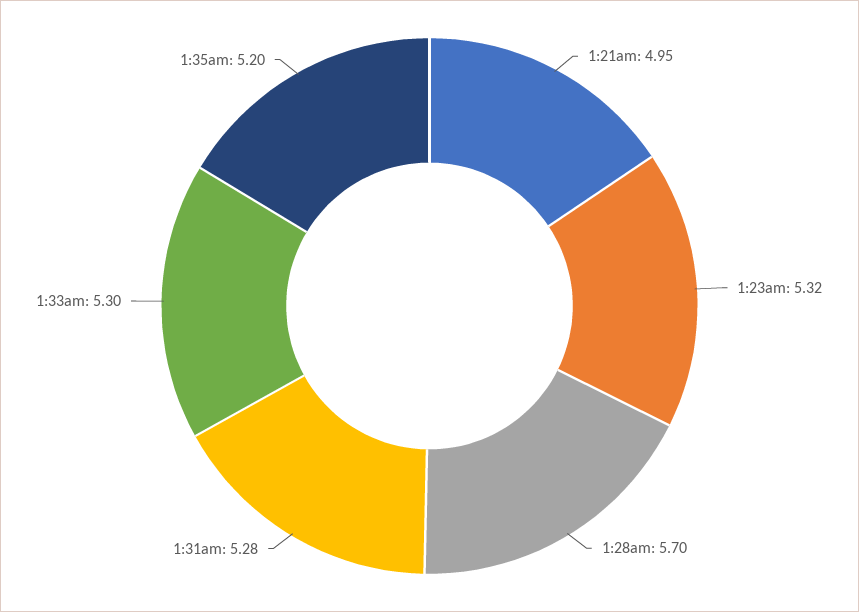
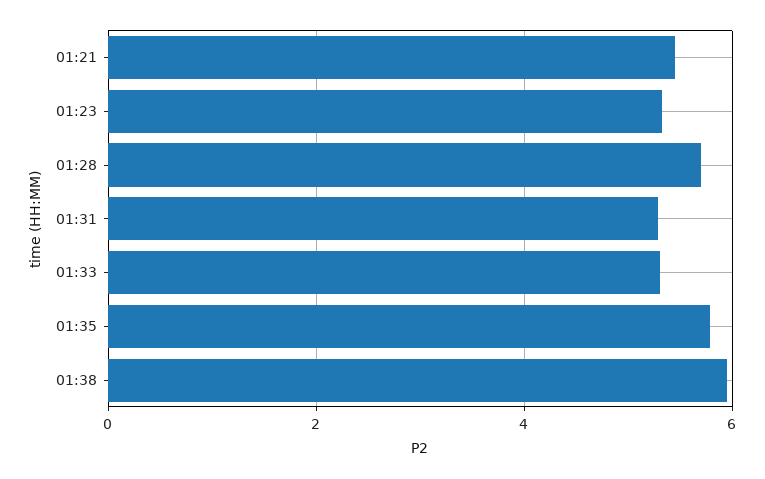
1:21am: 4.95 -> 5.4
1:35am: 5.2 -> 5.8
01:38: none -> 6

